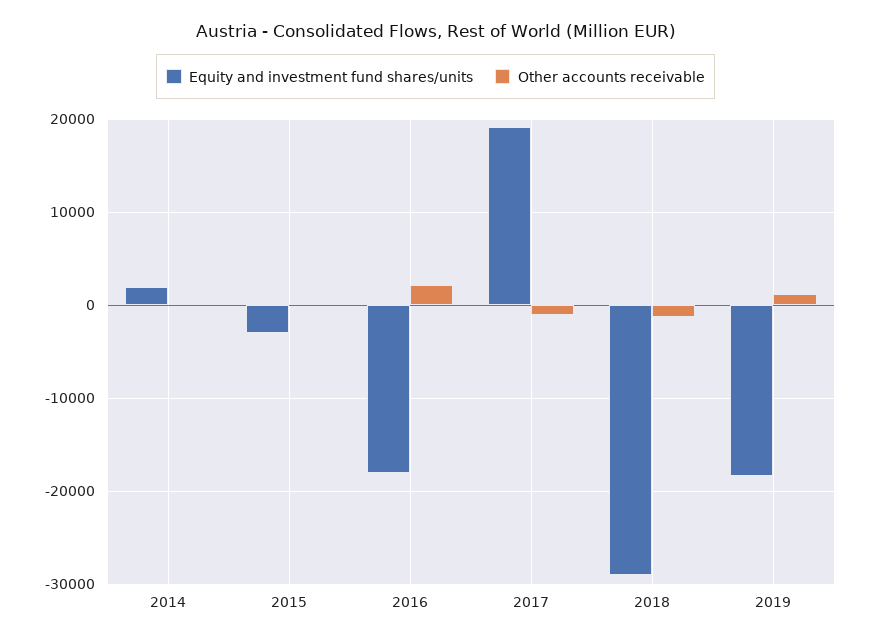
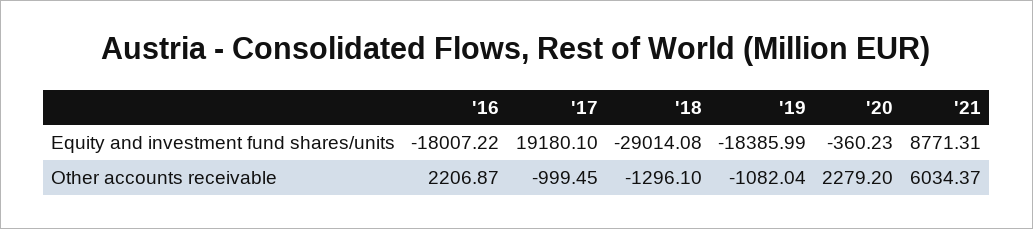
Equity and investment fund shares/units, 2014: 2000 -> none
Other accounts receivable, 2014: 0 -> none
Equity and investment fund shares/units, 2015: -3000 -> none
Other accounts receivable, 2015: 0 -> none
Other accounts receivable, 2019: 1000 -> -1082.04
Equity and investment fund shares/units, '20: none -> -360.23
Equity and investment fund shares/units, '21: none -> 8771.31
Other accounts receivable, '20: none -> 2279.2
Other accounts receivable, '21: none -> 6034.37

